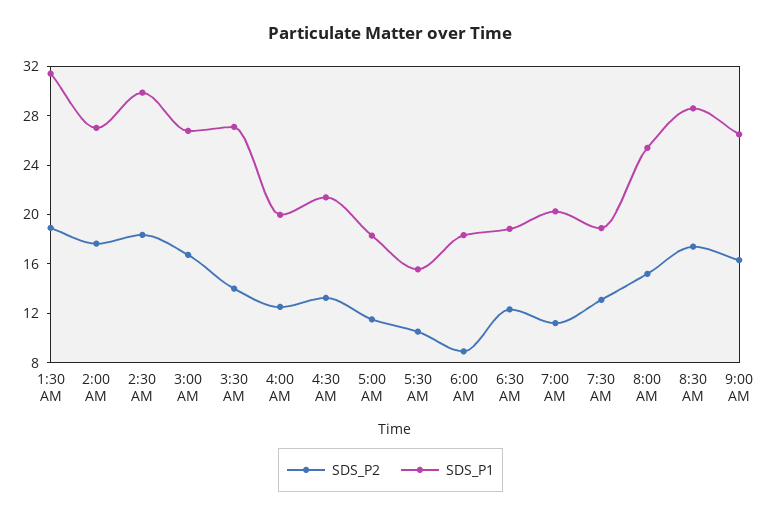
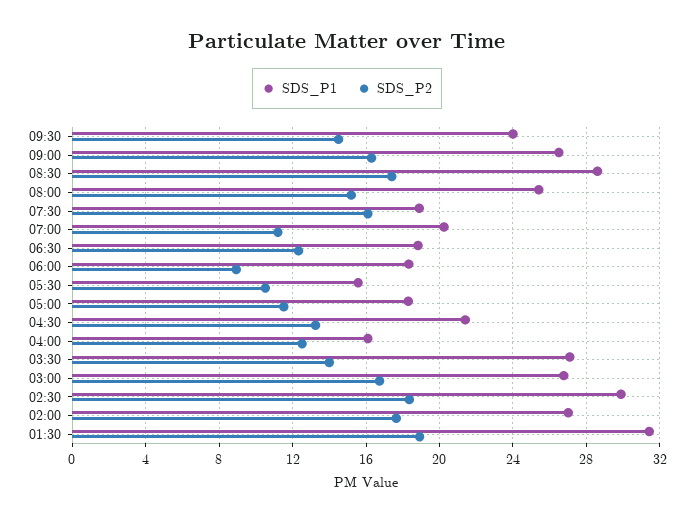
SDS_P1, 4:00 AM: 20 -> 16
SDS_P2, 7:30 AM: 13 -> 16
SDS_P1, 09:30: none -> 24
SDS_P2, 09:30: none -> 14.5

